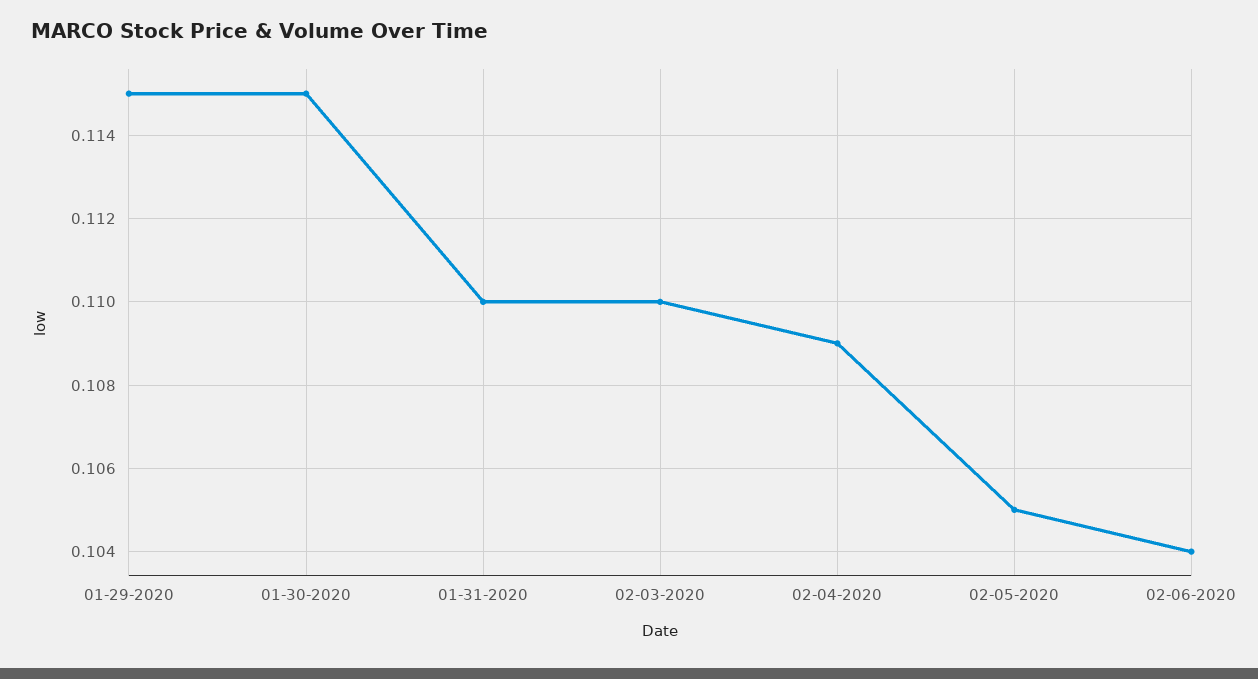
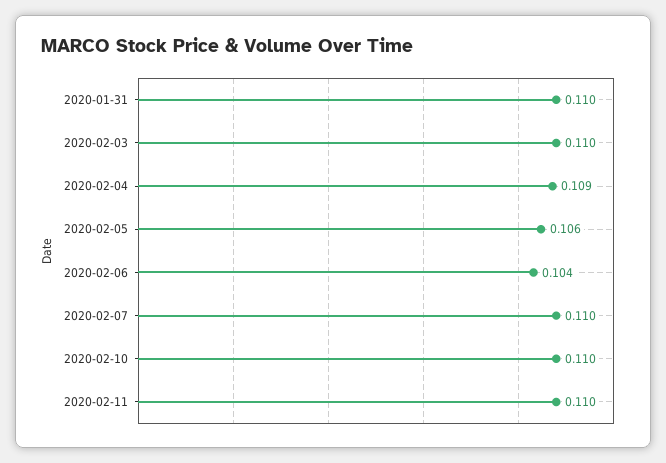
01-29-2020: 0.115 -> none
01-30-2020: 0.115 -> none
02-05-2020: 0.105 -> 0.106
2020-02-07: none -> 0.11
2020-02-10: none -> 0.11
2020-02-11: none -> 0.11

